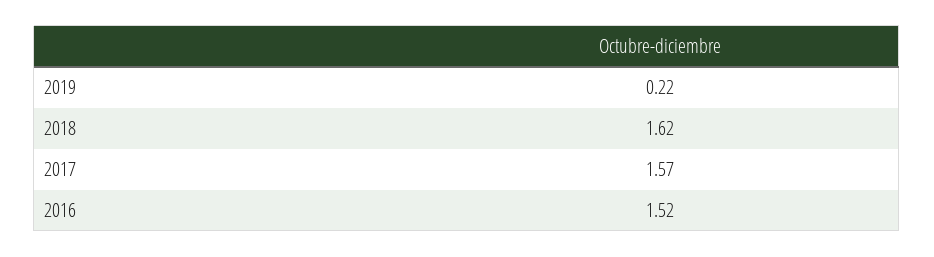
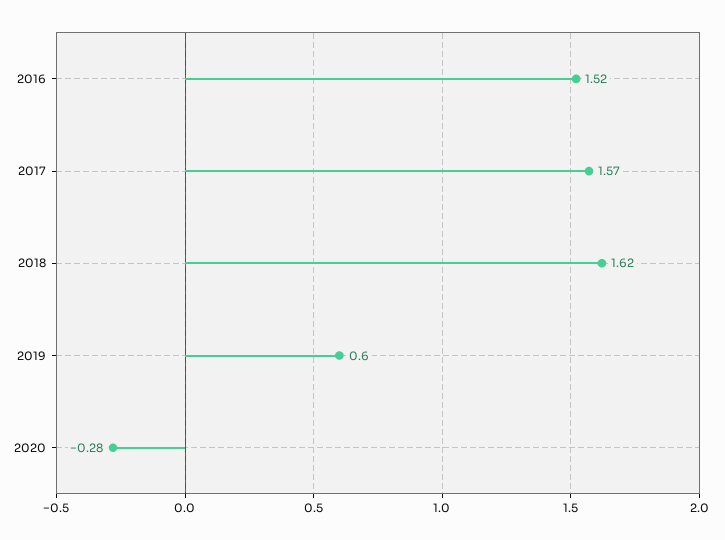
2019: 0.22 -> 0.6
2020: none -> -0.28

